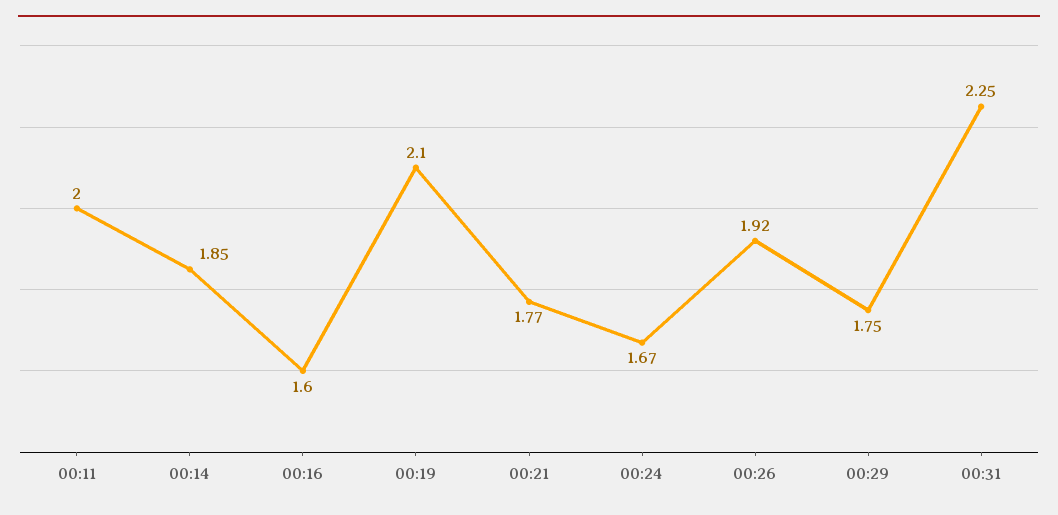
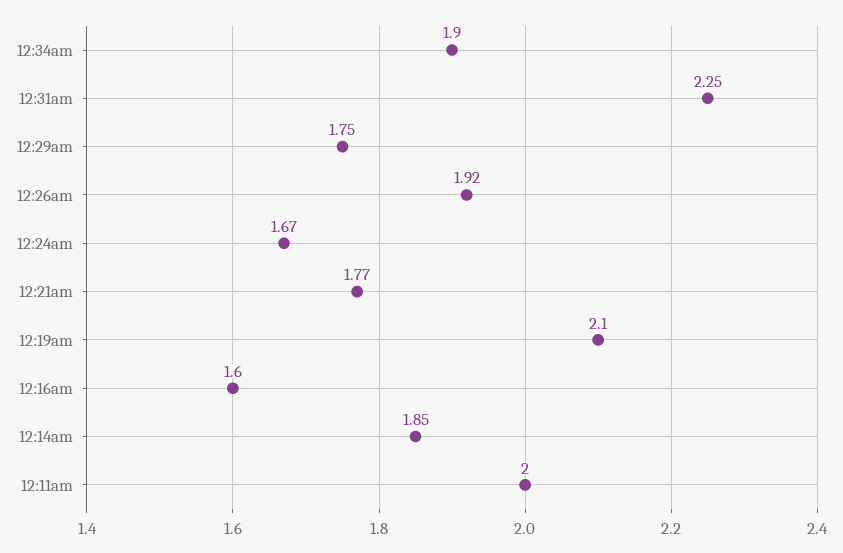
12:34am: none -> 1.9

